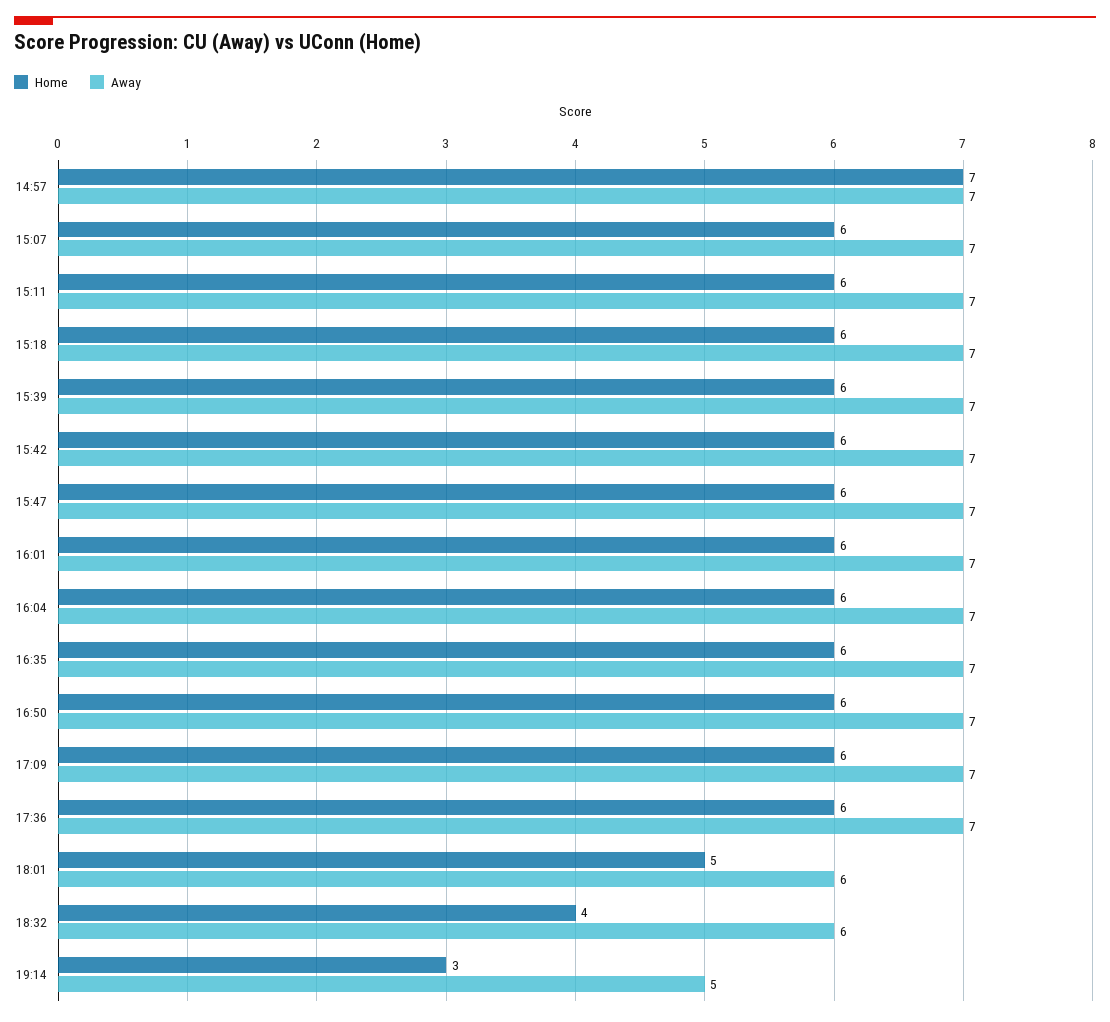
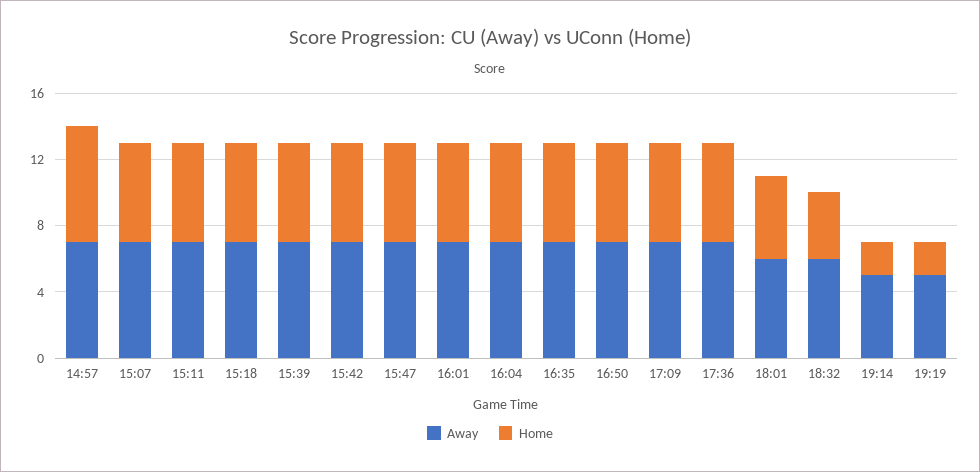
Home, 19:14: 3 -> 2
Away, 19:19: none -> 5
Home, 19:19: none -> 2

